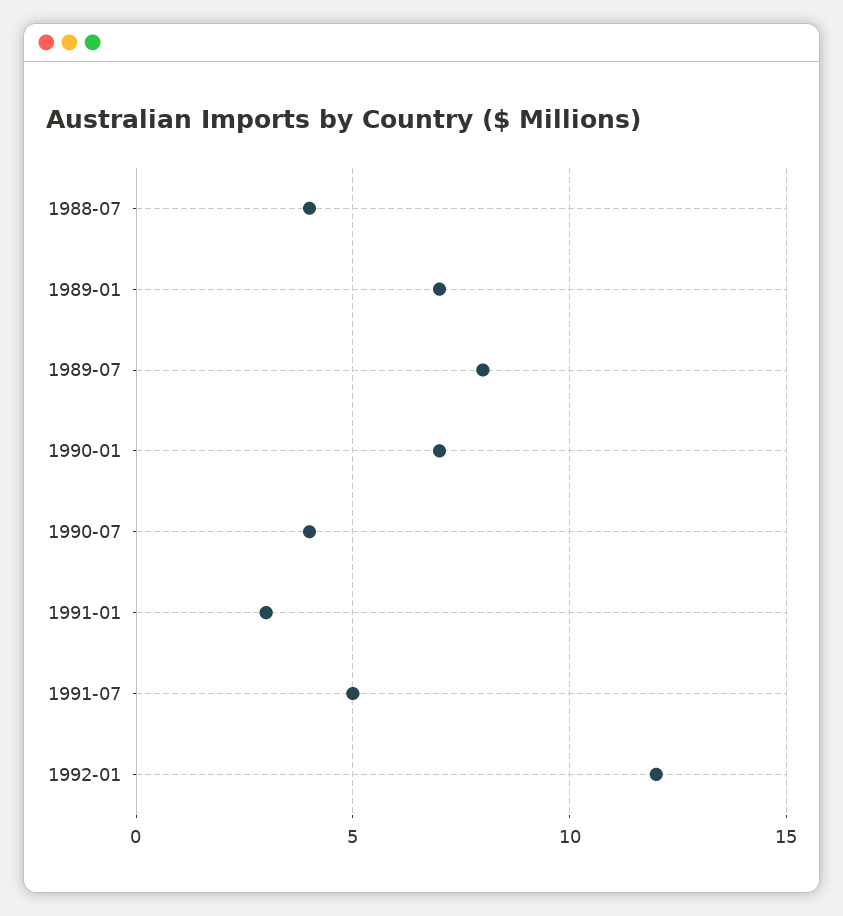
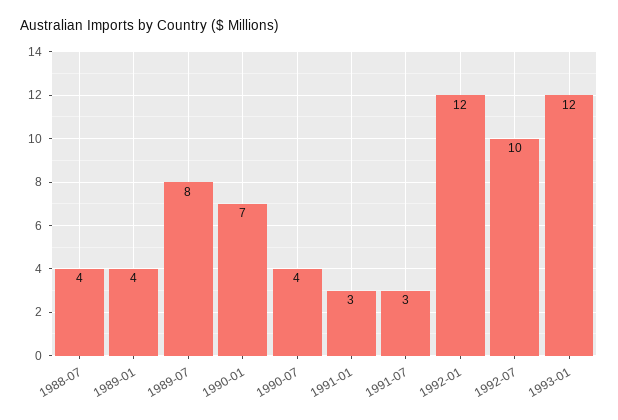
1989-01: 7 -> 4
1991-07: 5 -> 3
1992-07: none -> 10
1993-01: none -> 12

